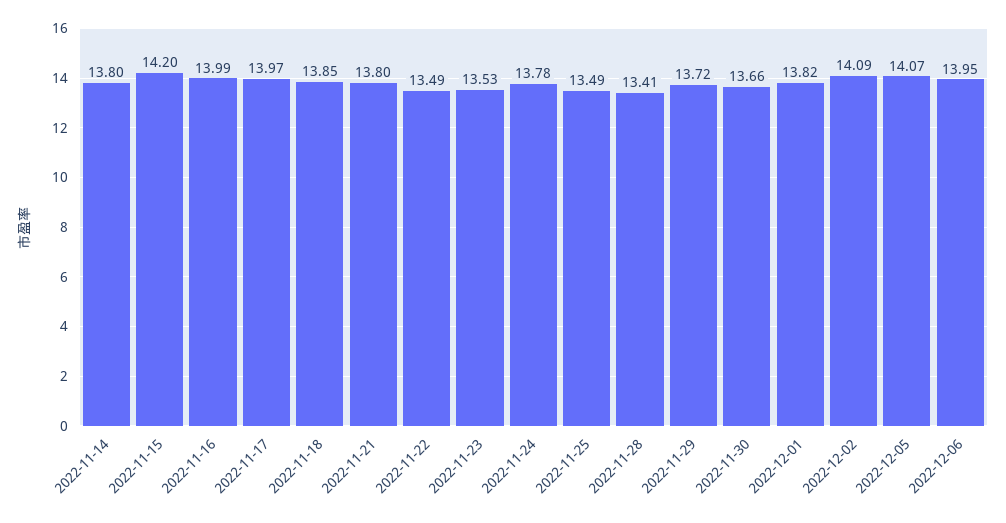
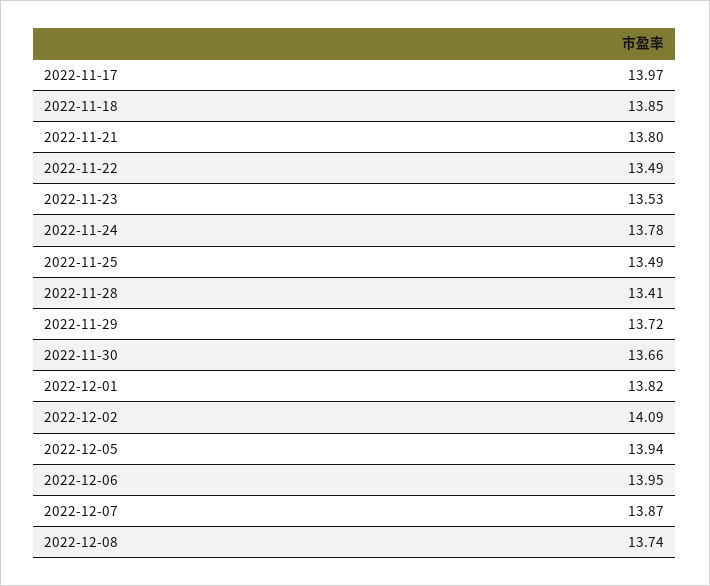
2022-11-14: 13.8 -> none
2022-11-15: 14.2 -> none
2022-11-16: 13.99 -> none
2022-12-05: 14.07 -> 13.94
2022-12-07: none -> 13.87
2022-12-08: none -> 13.74

